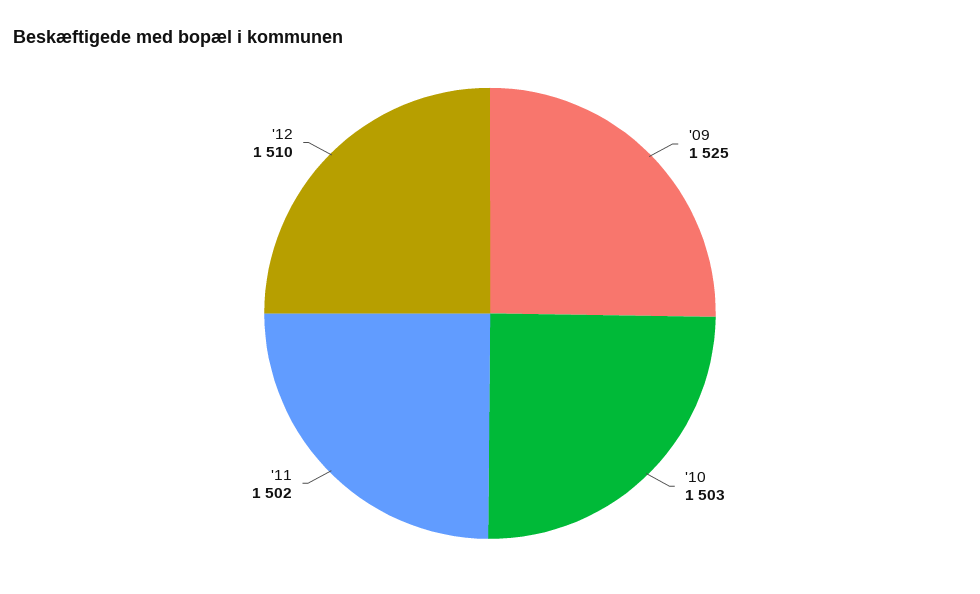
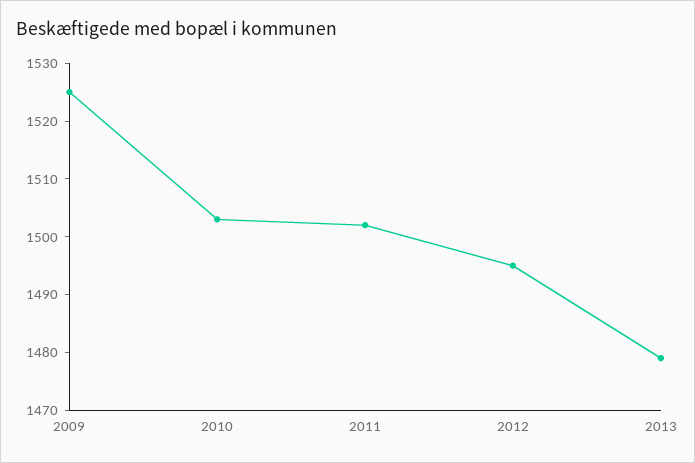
'12: 1510 -> 1495
2013: none -> 1480

